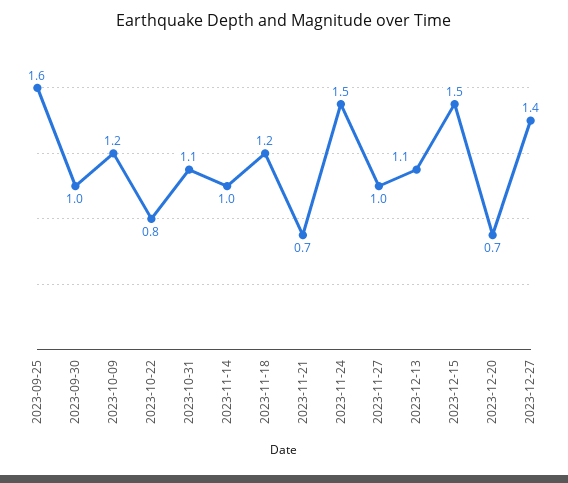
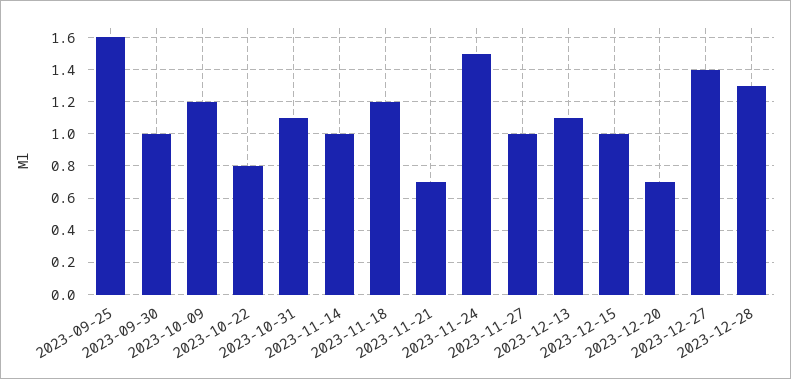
2023-12-15: 1.5 -> 1
2023-12-28: none -> 1.3

